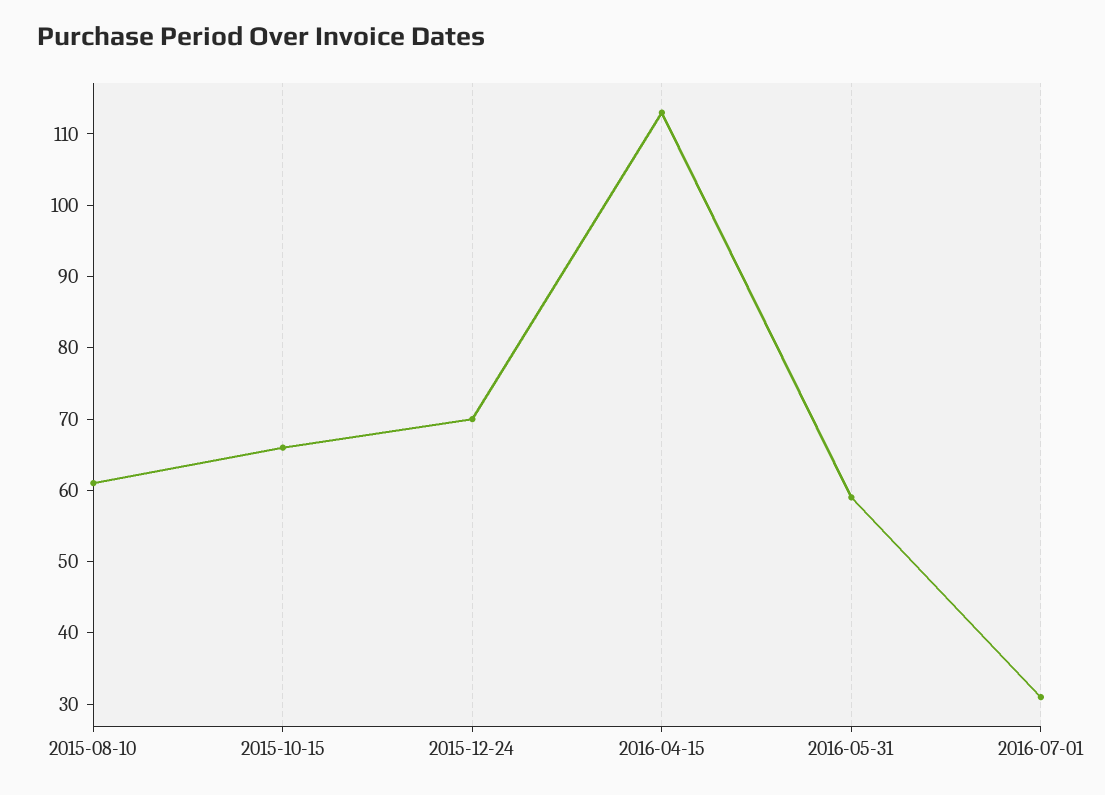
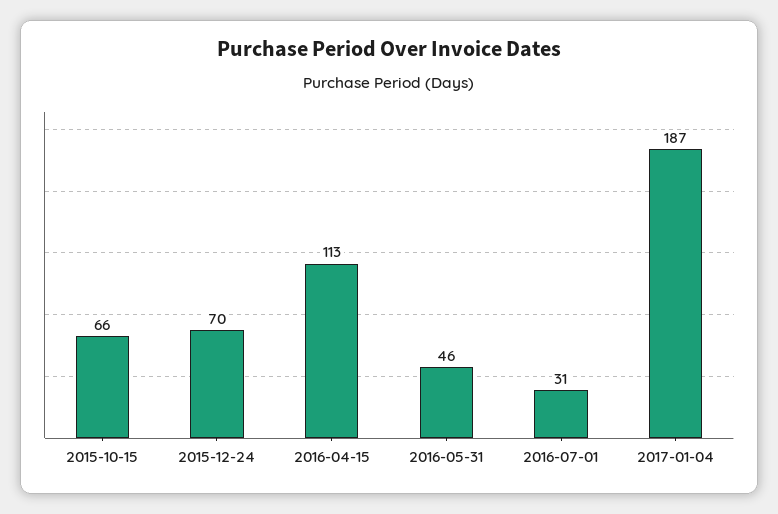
2015-08-10: 60 -> none
2016-05-31: 60 -> 46
2017-01-04: none -> 187

